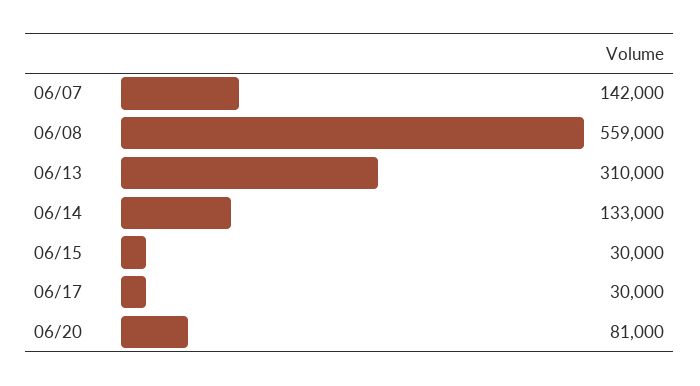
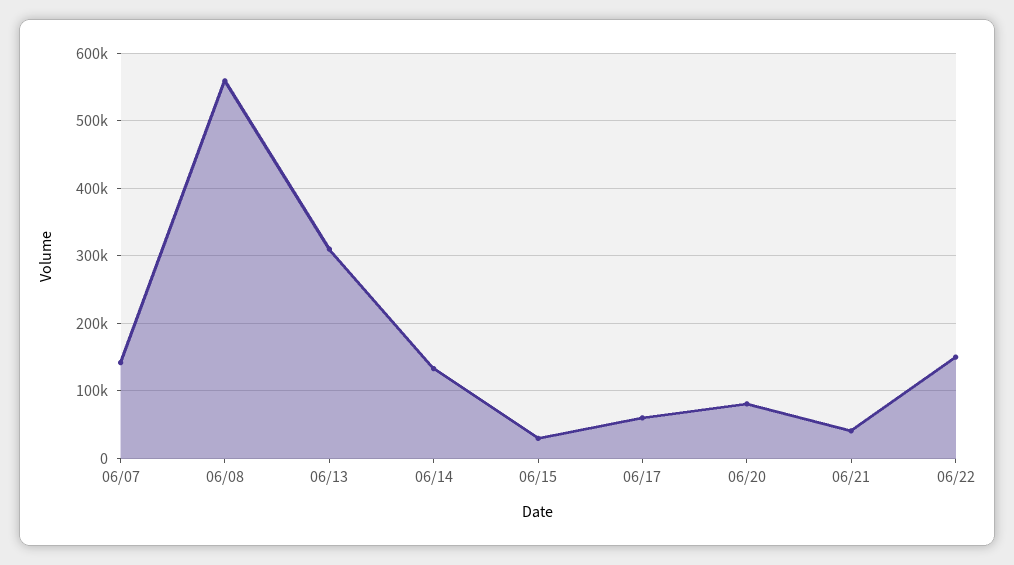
06/17: 30000 -> 60000
06/21: none -> 40000
06/22: none -> 150000

